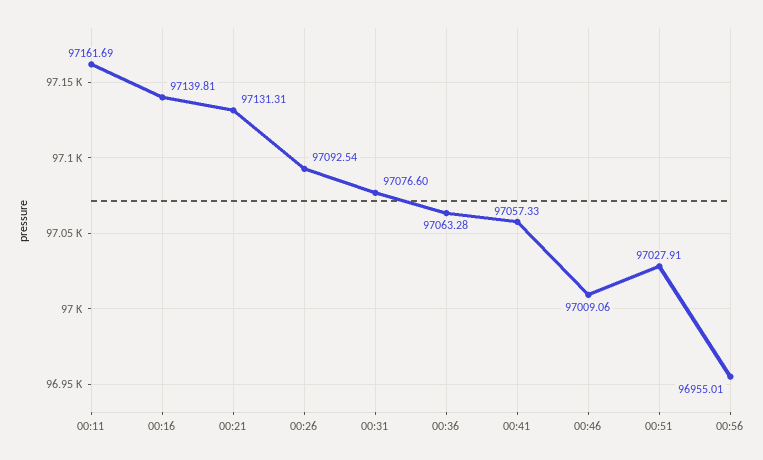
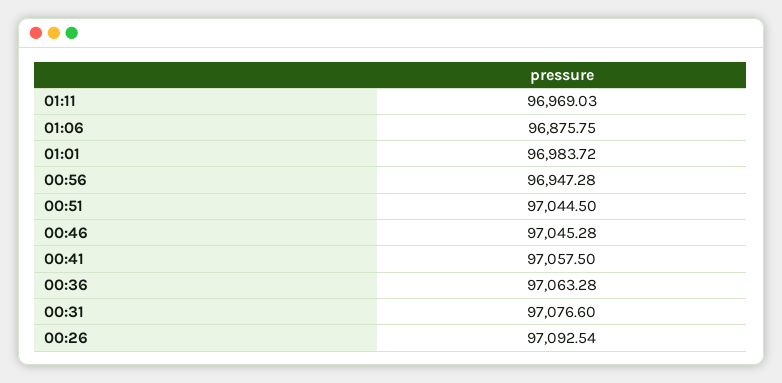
00:11: 97161.69 -> none
00:16: 97139.81 -> none
00:21: 97131.31 -> none
00:41: 97057.33 -> 97057.5
00:46: 97009.06 -> 97045.28
00:51: 97027.91 -> 97044.5
00:56: 96955.01 -> 96947.28
01:11: none -> 96969.03
01:06: none -> 96875.75
01:01: none -> 96983.72

